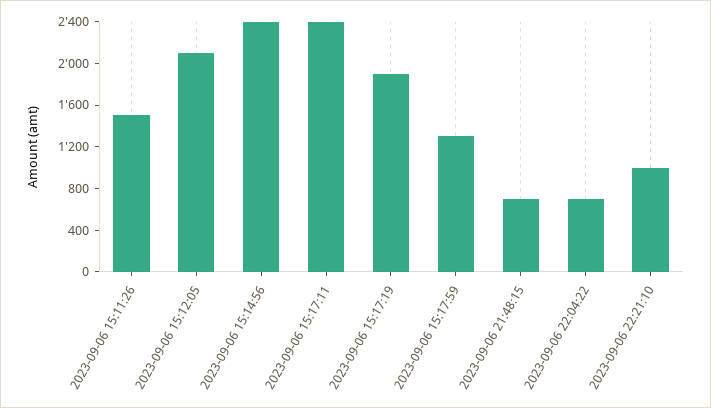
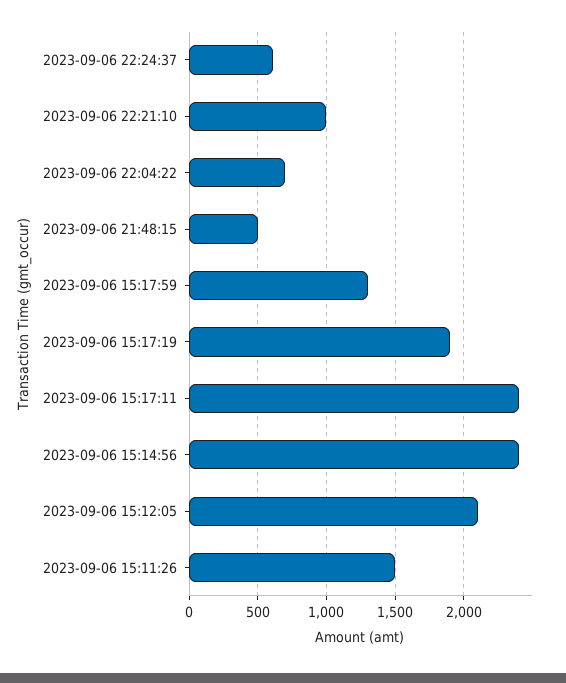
2023-09-06 21:48:15: 700 -> 500
2023-09-06 22:24:37: none -> 600

